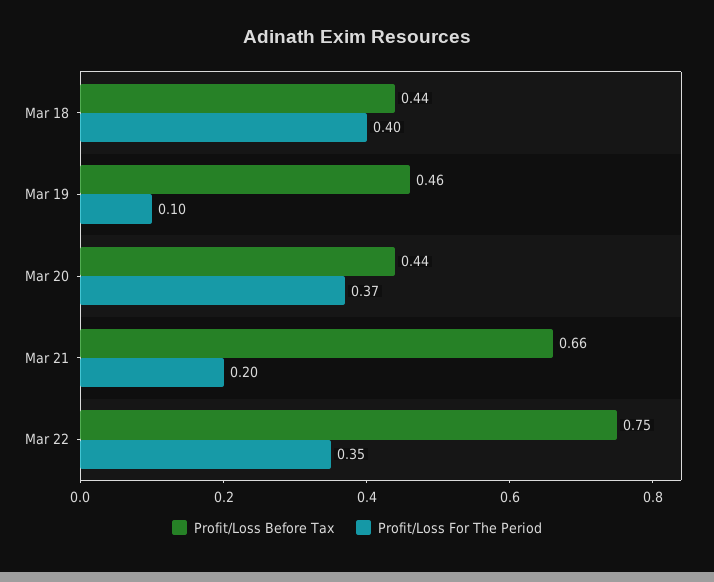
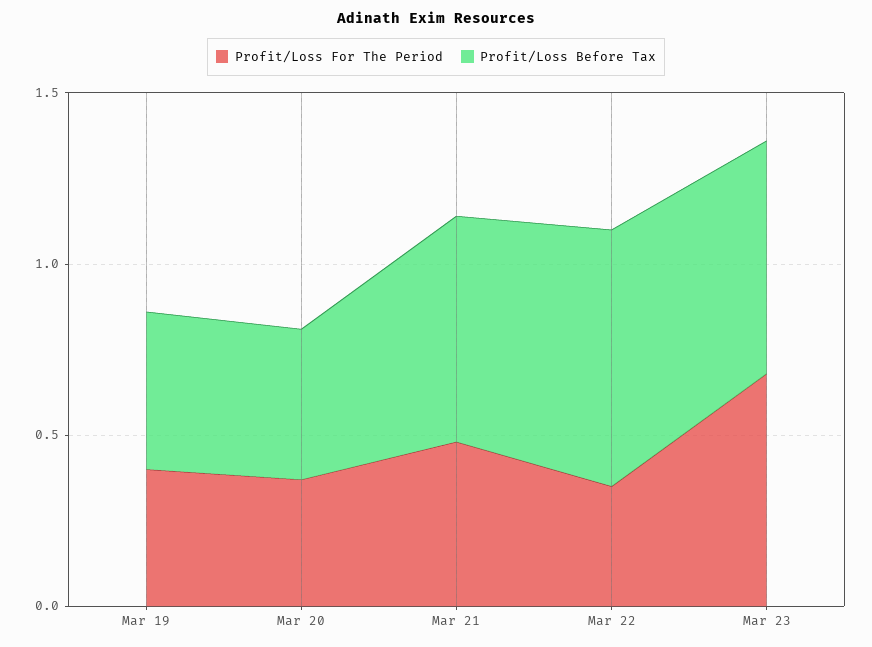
Profit/Loss Before Tax, Mar 18: 0.44 -> none
Profit/Loss For The Period, Mar 18: 0.4 -> none
Profit/Loss For The Period, Mar 19: 0.1 -> 0.4
Profit/Loss For The Period, Mar 21: 0.2 -> 0.5
Profit/Loss For The Period, Mar 23: none -> 0.7
Profit/Loss Before Tax, Mar 23: none -> 0.7

